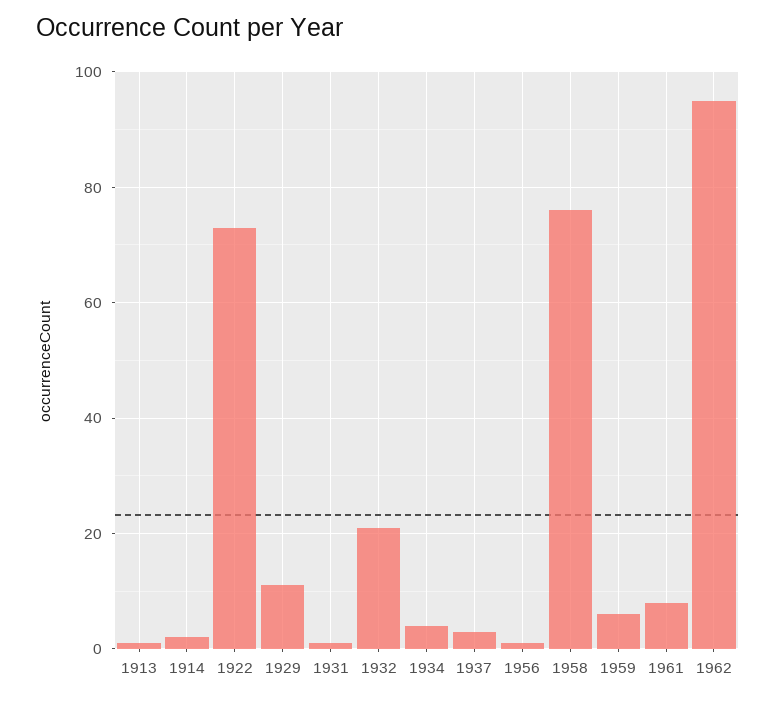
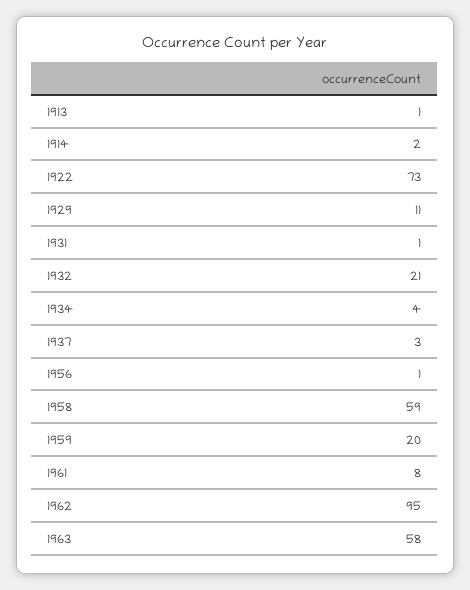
1958: 75 -> 59
1959: 5 -> 20
1963: none -> 58

